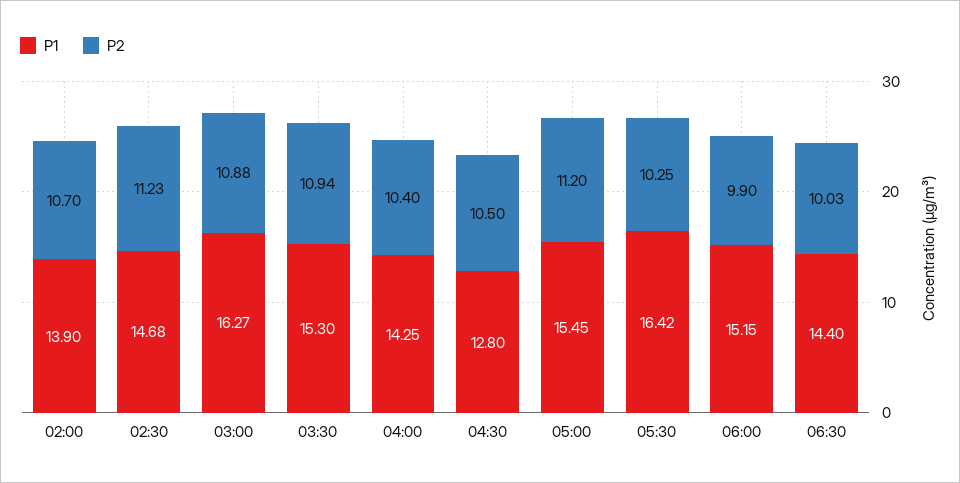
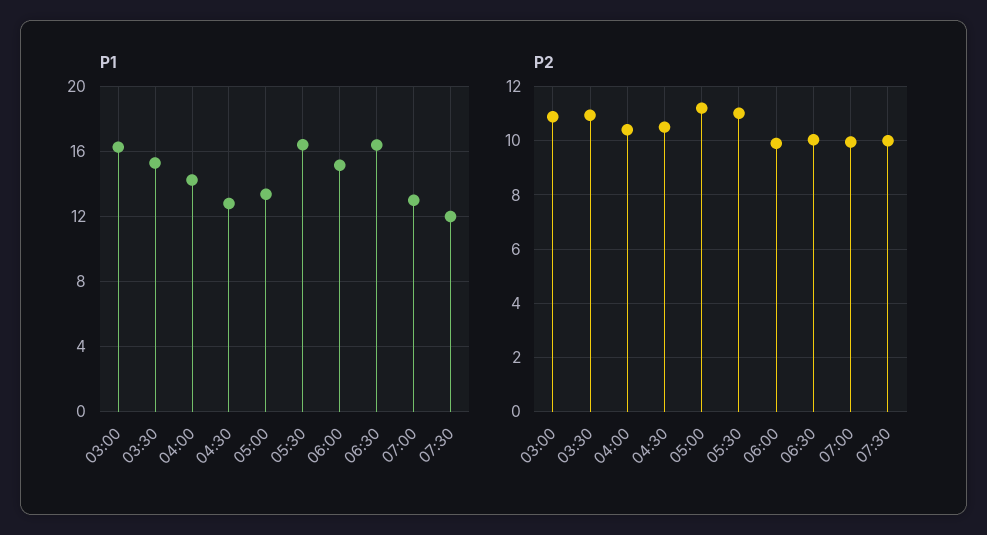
P1, 02:00: 13.9 -> none
P2, 02:00: 10.7 -> none
P1, 02:30: 14.68 -> none
P2, 02:30: 11.23 -> none
P1, 05:00: 15.45 -> 13.5
P2, 05:30: 10.25 -> 11
P1, 06:30: 14.4 -> 16.5
P1, 07:00: none -> 13
P1, 07:30: none -> 12
P2, 07:00: none -> 10
P2, 07:30: none -> 10

